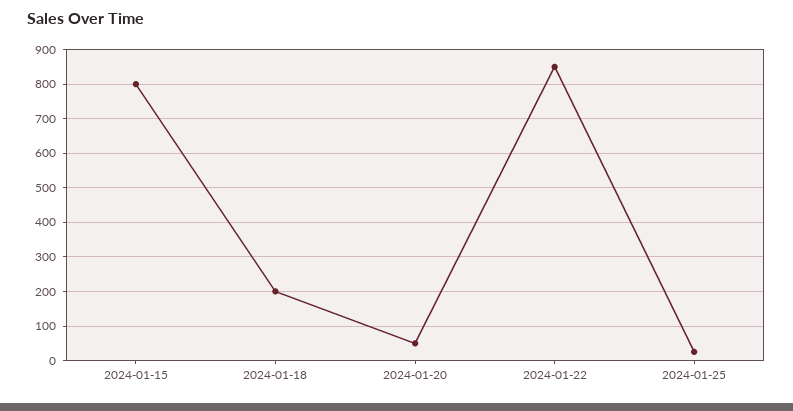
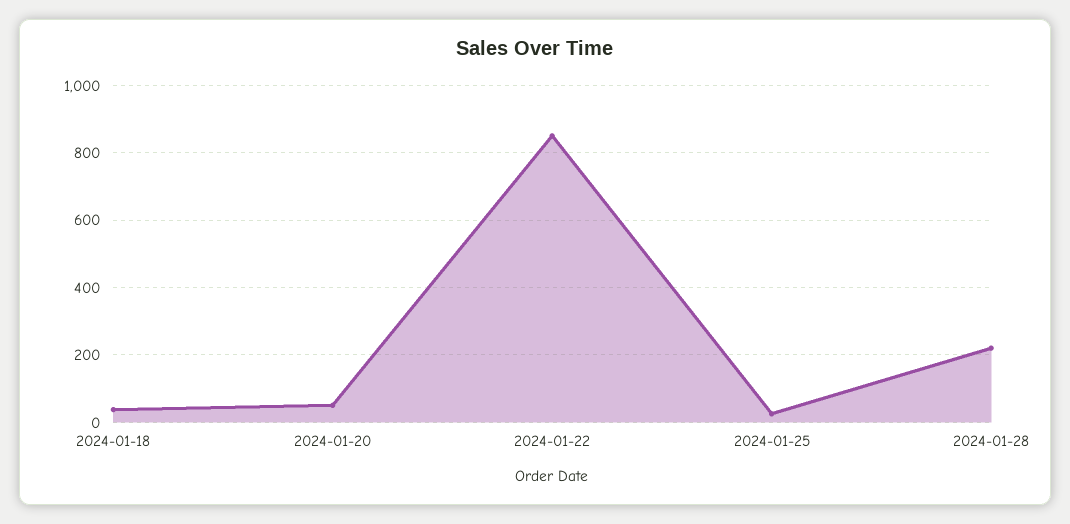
2024-01-15: 800 -> none
2024-01-18: 200 -> 40
2024-01-28: none -> 220

